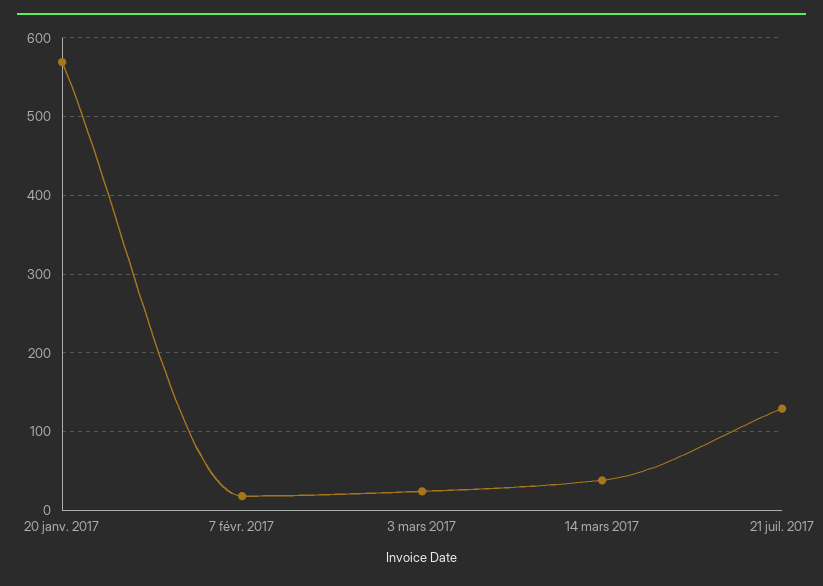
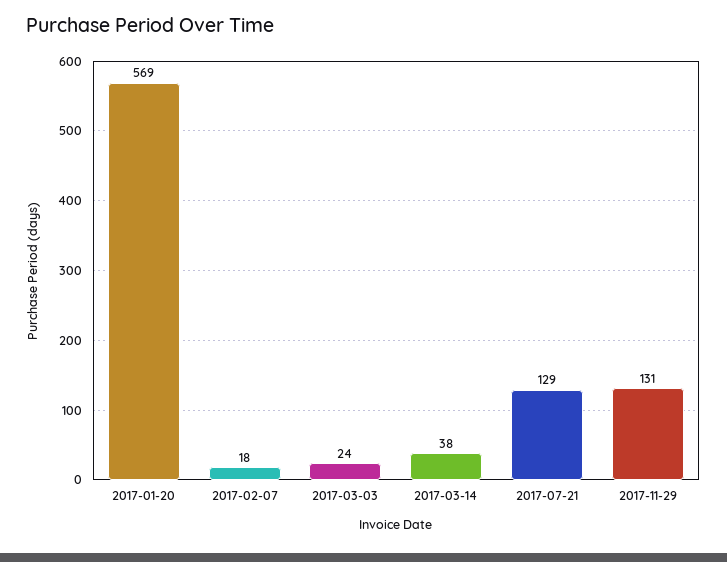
2017-11-29: none -> 131

